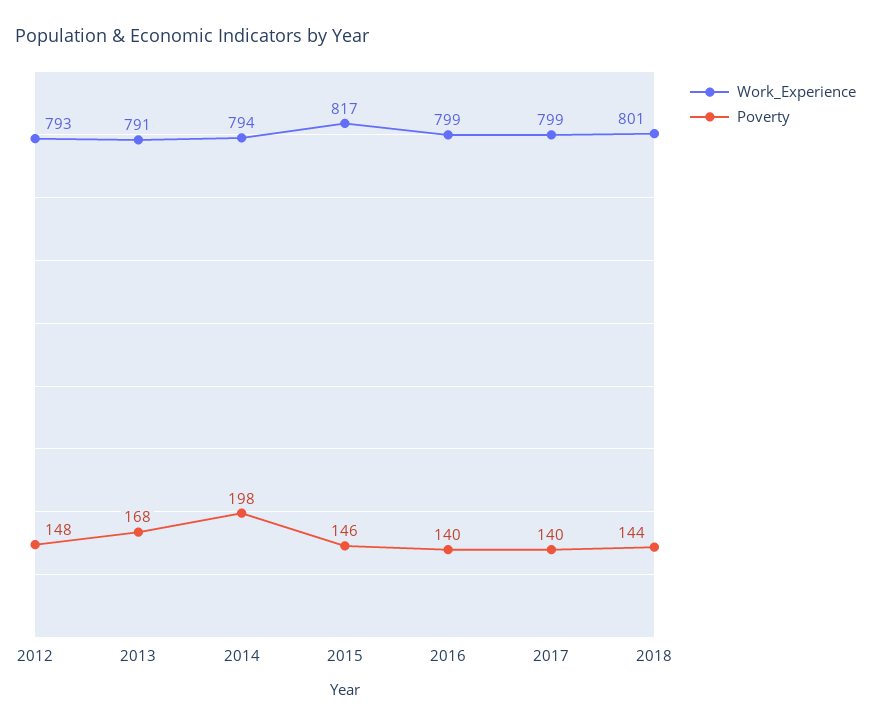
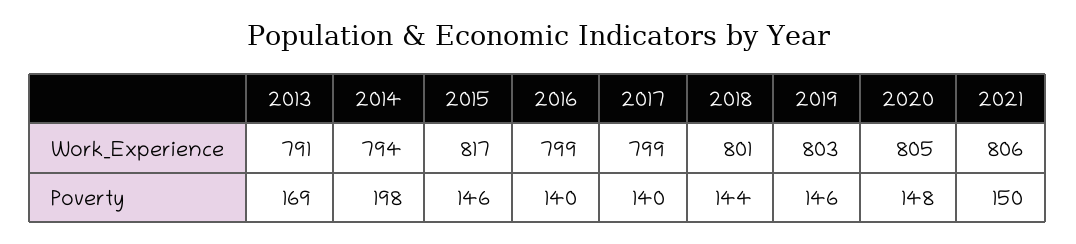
Work_Experience, 2012: 793 -> none
Poverty, 2012: 148 -> none
Poverty, 2013: 168 -> 169
Work_Experience, 2019: none -> 803
Work_Experience, 2020: none -> 805
Work_Experience, 2021: none -> 806
Poverty, 2019: none -> 146
Poverty, 2020: none -> 148
Poverty, 2021: none -> 150

